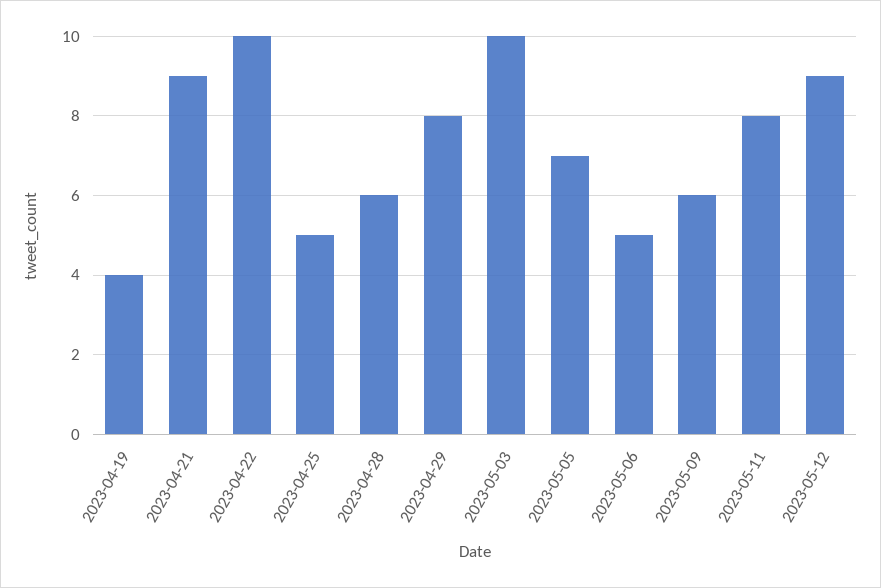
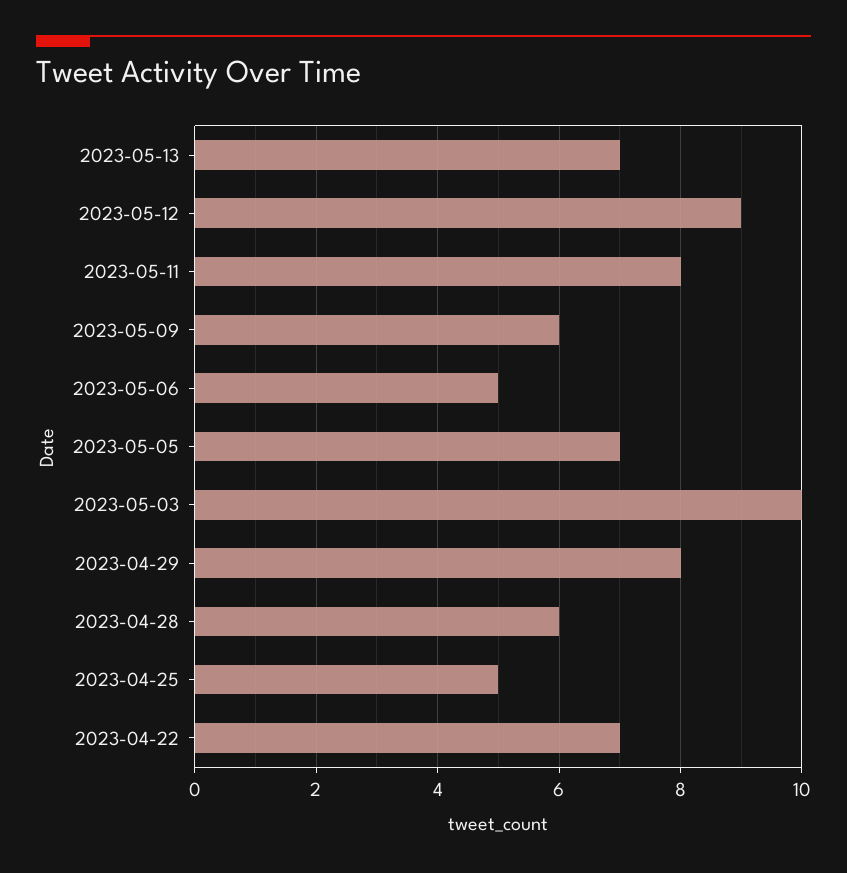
2023-04-19: 4 -> none
2023-04-21: 9 -> none
2023-04-22: 10 -> 7
2023-05-13: none -> 7

